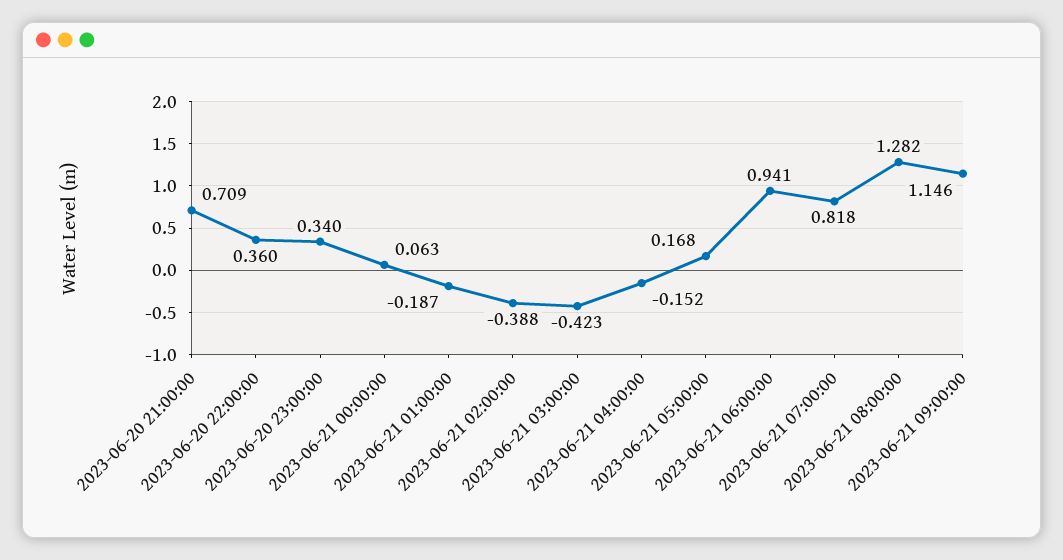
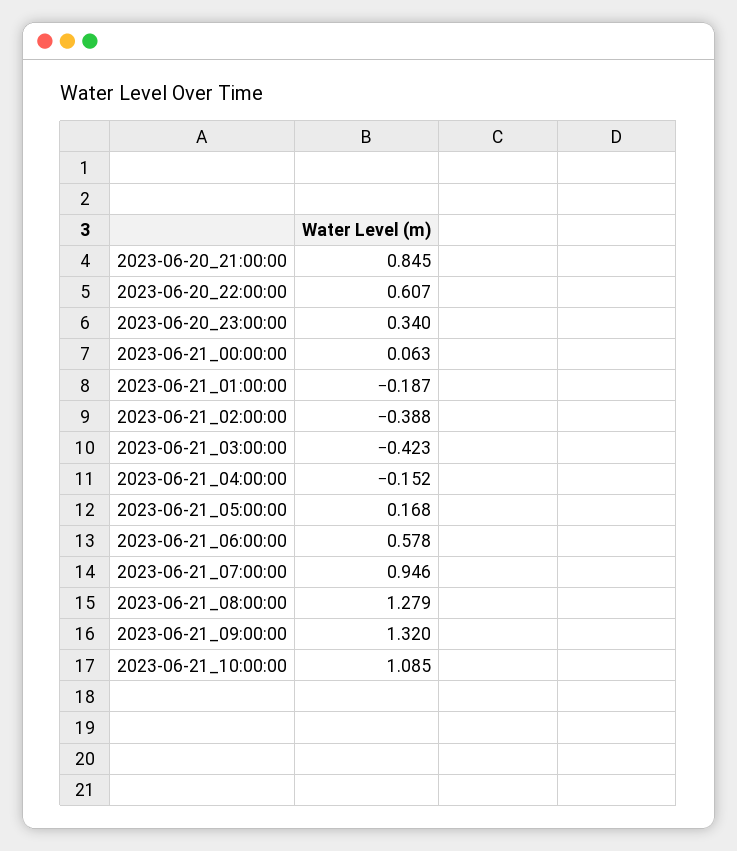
2023-06-20 21:00:00: 0.709 -> 0.845
2023-06-20 22:00:00: 0.36 -> 0.607
2023-06-21 06:00:00: 0.941 -> 0.578
2023-06-21 07:00:00: 0.818 -> 0.946
2023-06-21 08:00:00: 1.282 -> 1.279
2023-06-21 09:00:00: 1.146 -> 1.32
2023-06-21_10:00:00: none -> 1.085

